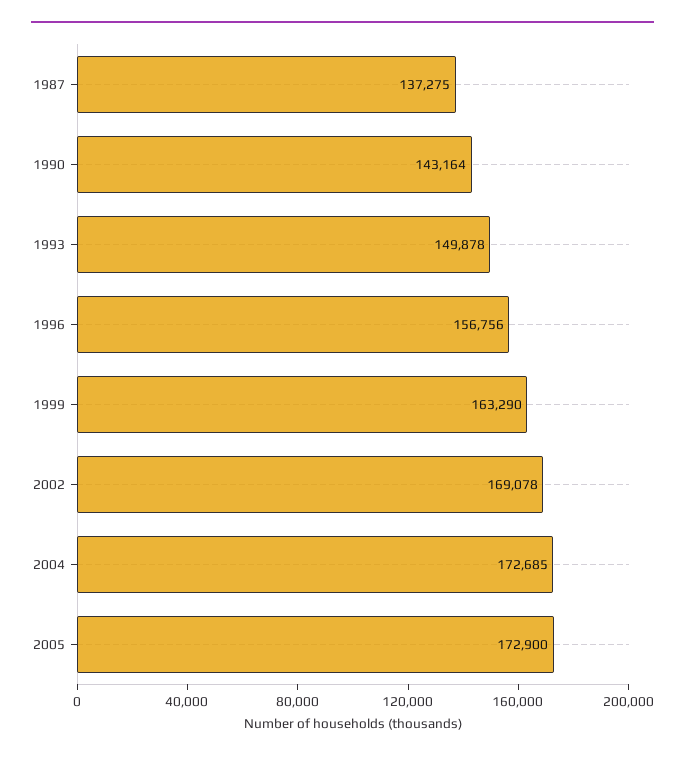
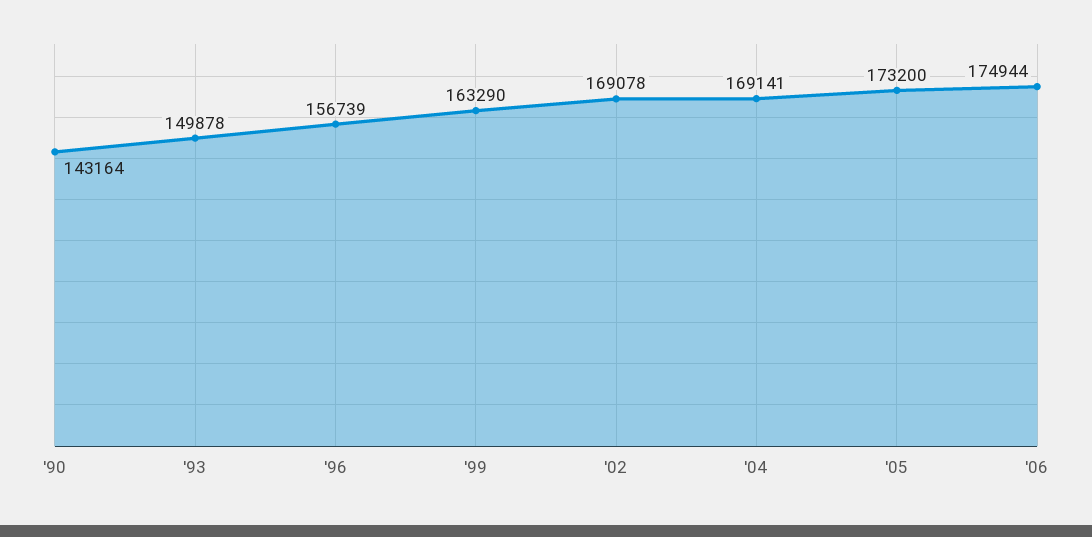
1987: 137275 -> none
1996: 156756 -> 156739
2004: 172685 -> 169141
2005: 172900 -> 173200
'06: none -> 174944

